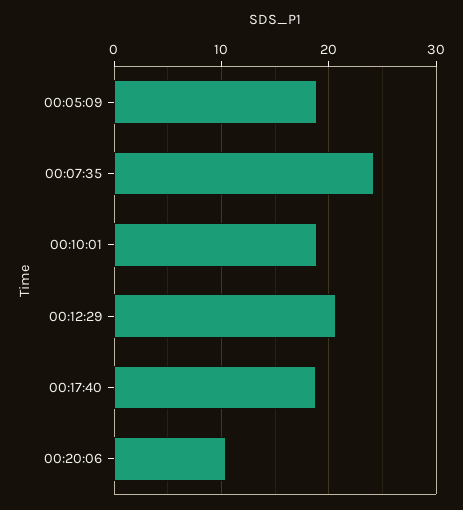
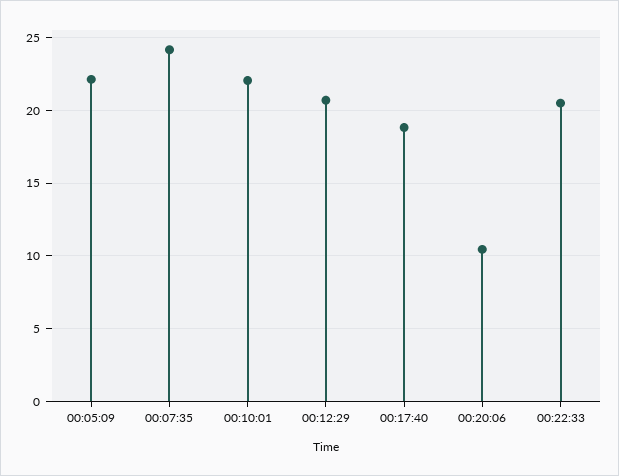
00:05:09: 19 -> 22
00:10:01: 19 -> 22
00:22:33: none -> 20.5

